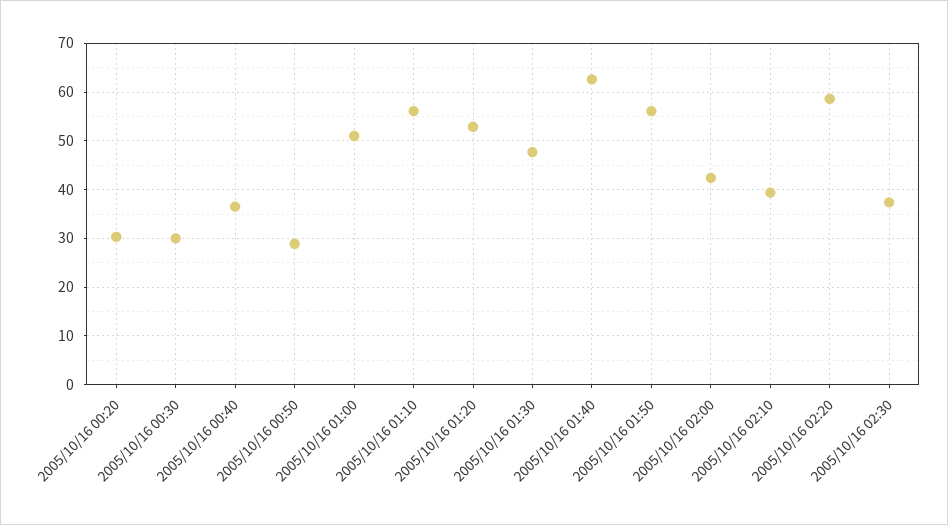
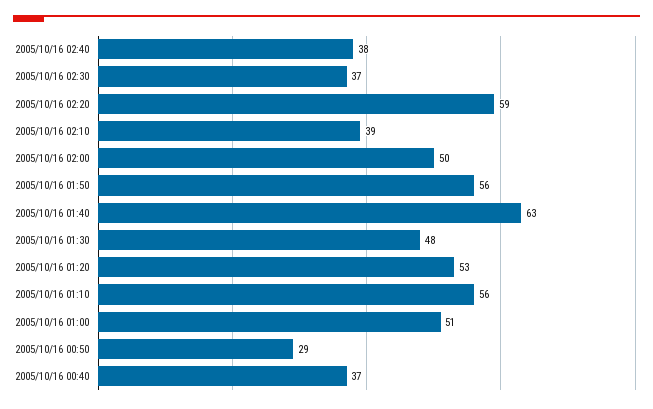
2005/10/16 00:20: 30 -> none
2005/10/16 00:30: 30 -> none
2005/10/16 02:00: 42 -> 50
2005/10/16 02:40: none -> 38

